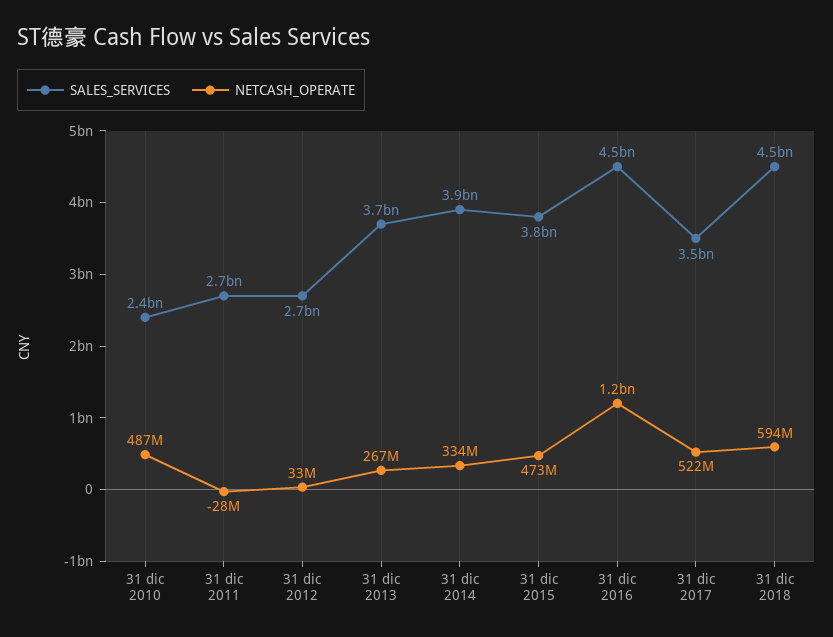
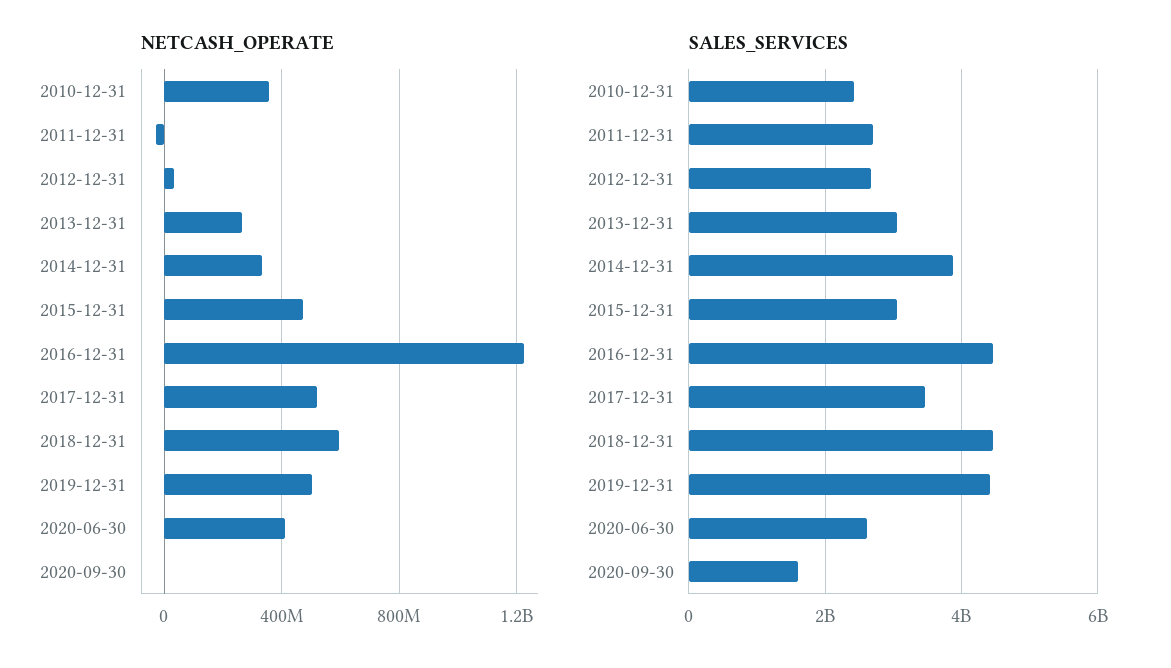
NETCASH_OPERATE, 31 dic 2010: 487000000 -> 350000000
SALES_SERVICES, 31 dic 2013: 3700000000 -> 3000000000
SALES_SERVICES, 31 dic 2015: 3800000000 -> 3000000000
NETCASH_OPERATE, 2019-12-31: none -> 500000000
NETCASH_OPERATE, 2020-06-30: none -> 400000000
NETCASH_OPERATE, 2020-09-30: none -> 0
SALES_SERVICES, 2019-12-31: none -> 4400000000
SALES_SERVICES, 2020-06-30: none -> 2600000000
SALES_SERVICES, 2020-09-30: none -> 1600000000

